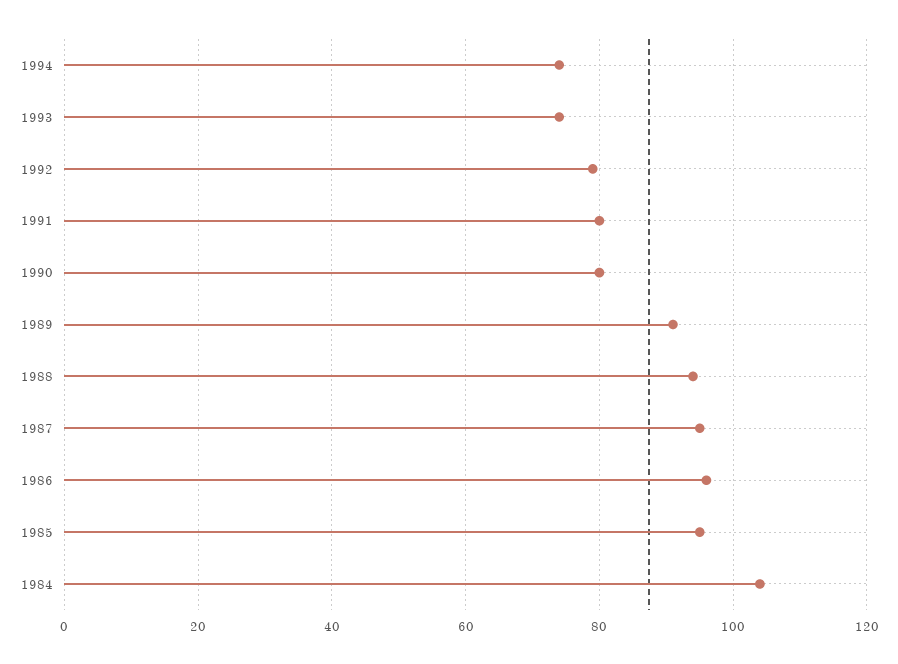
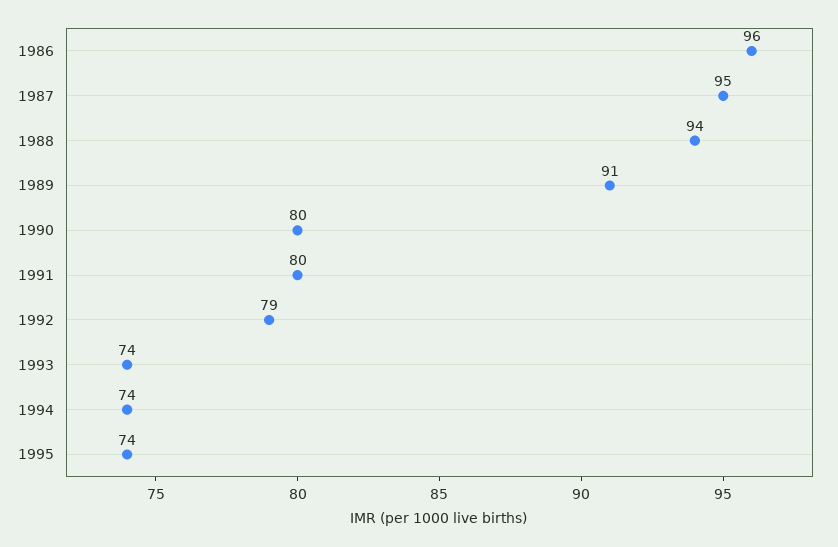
1985: 95 -> none
1984: 105 -> none
1995: none -> 74

